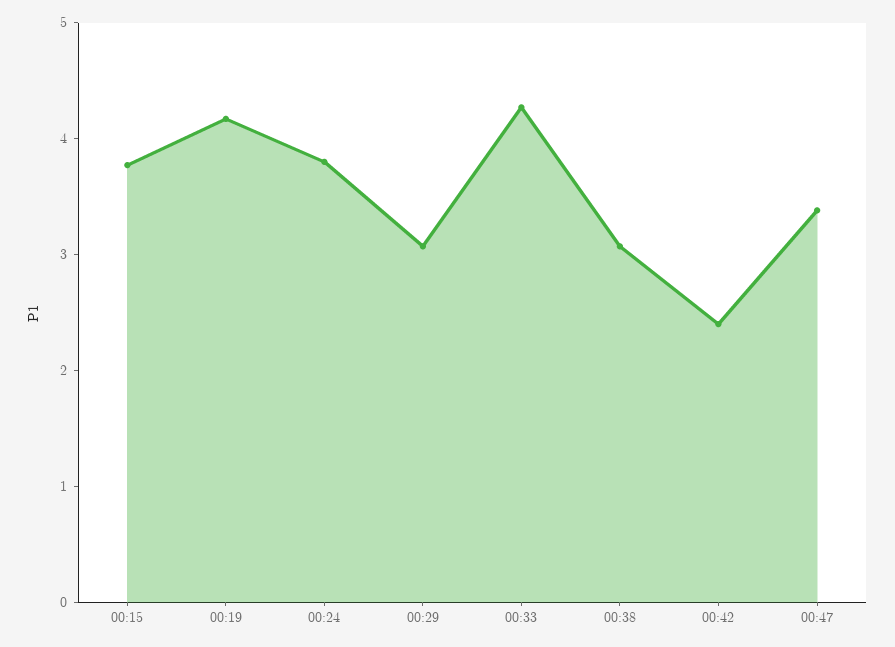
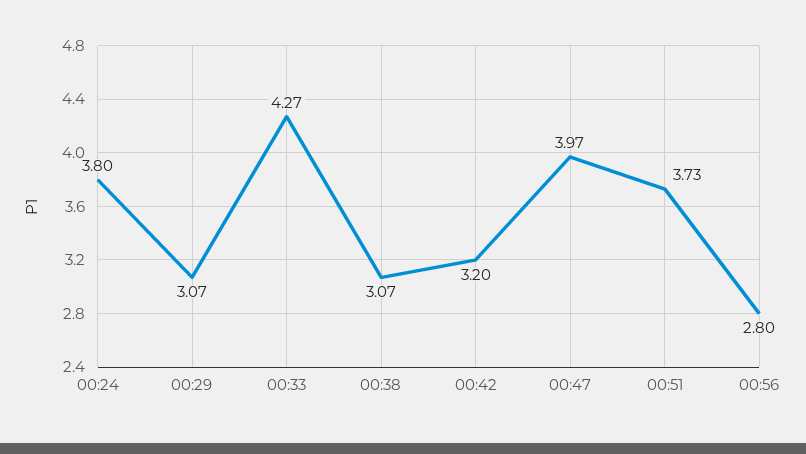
00:15: 3.8 -> none
00:19: 4.2 -> none
00:42: 2.4 -> 3.2
00:47: 3.4 -> 3.97
00:51: none -> 3.73
00:56: none -> 2.8

